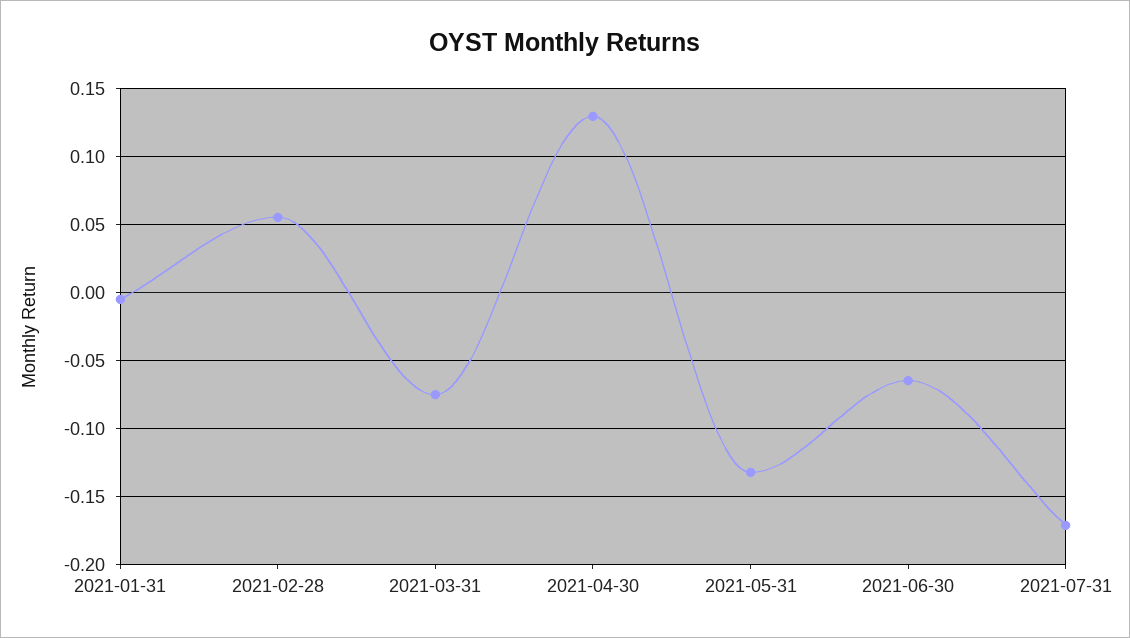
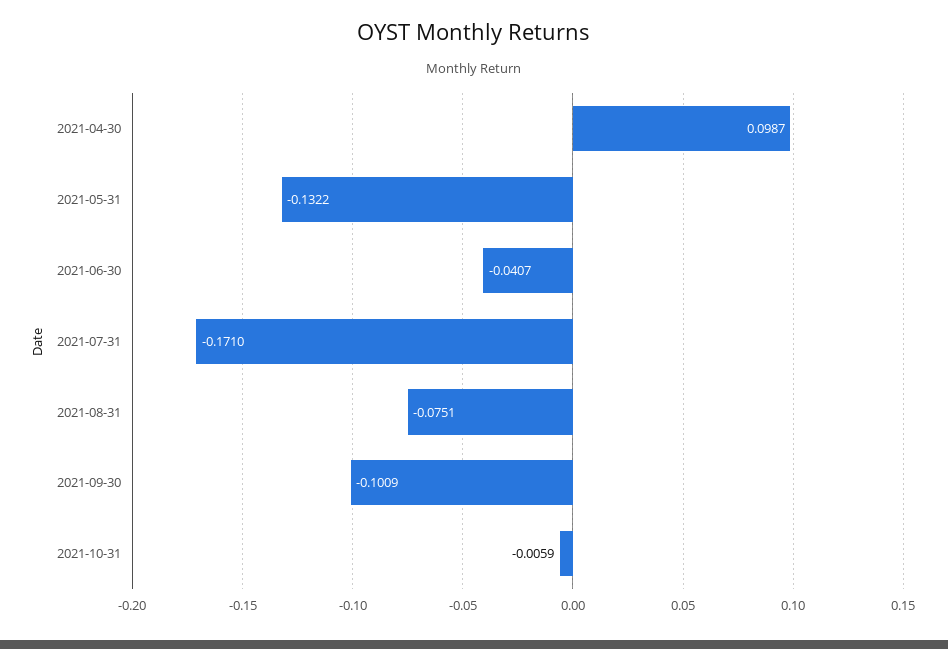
2021-01-31: -0.005 -> none
2021-02-28: 0.055 -> none
2021-03-31: -0.075 -> none
2021-04-30: 0.13 -> 0.0987
2021-06-30: -0.065 -> -0.0407
2021-08-31: none -> -0.0751
2021-09-30: none -> -0.1009
2021-10-31: none -> -0.0059

